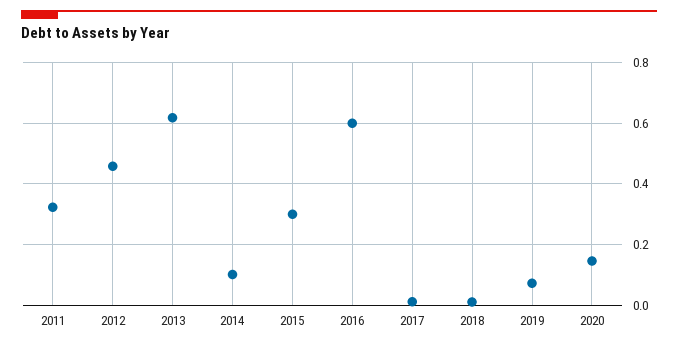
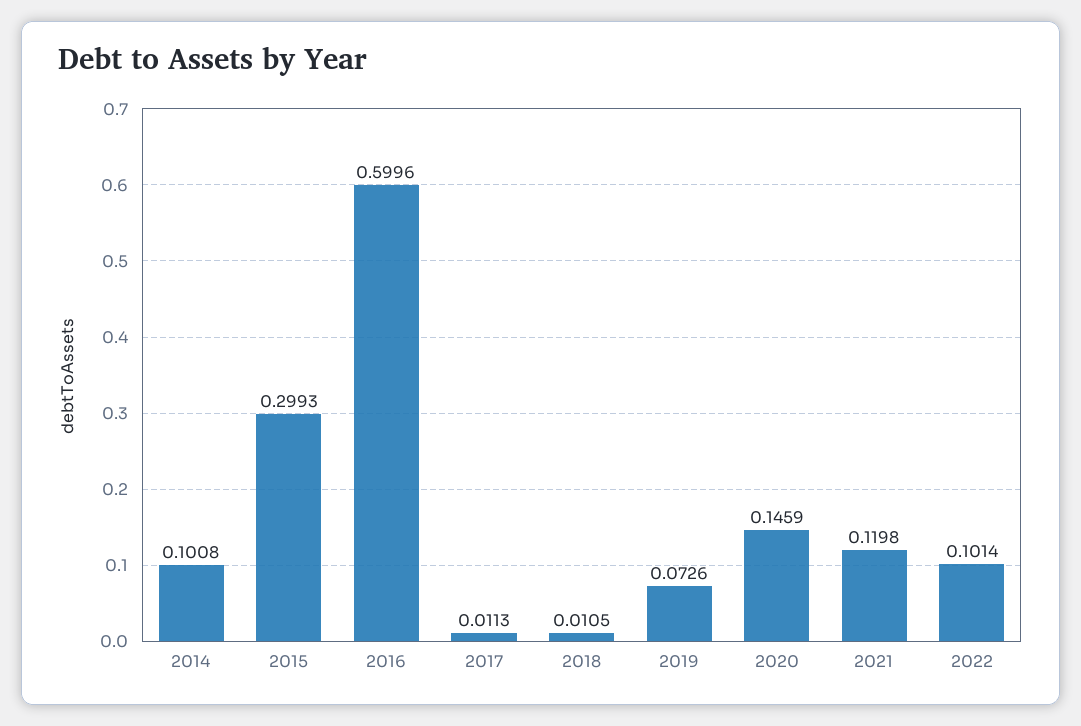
2011: 0.32 -> none
2012: 0.46 -> none
2013: 0.62 -> none
2021: none -> 0.1198
2022: none -> 0.1014

